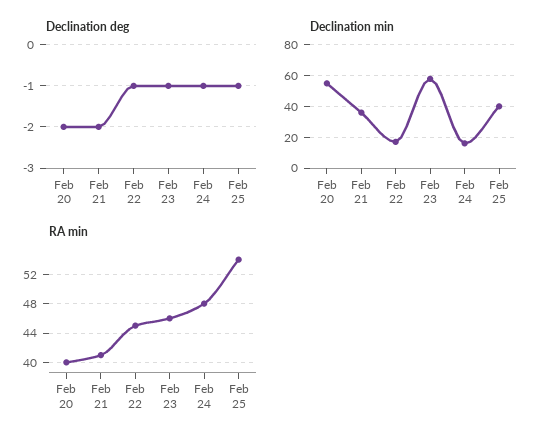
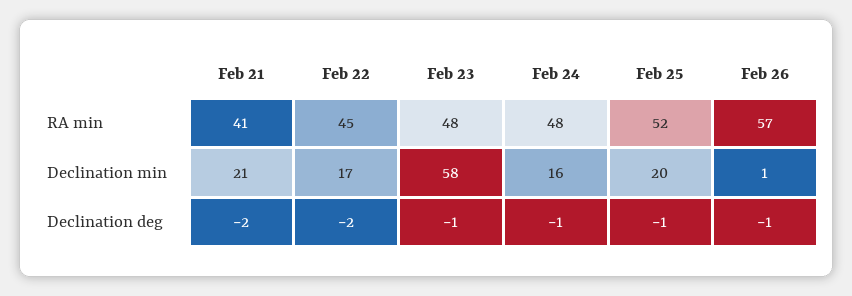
Declination deg, Feb 20: -2 -> none
Declination deg, Feb 22: -1 -> -2
Declination min, Feb 20: 55 -> none
Declination min, Feb 21: 35 -> 21
Declination min, Feb 25: 40 -> 20
RA min, Feb 20: 40 -> none
RA min, Feb 23: 46 -> 48
RA min, Feb 25: 54 -> 52
RA min, Feb 26: none -> 57
Declination min, Feb 26: none -> 1
Declination deg, Feb 26: none -> -1

